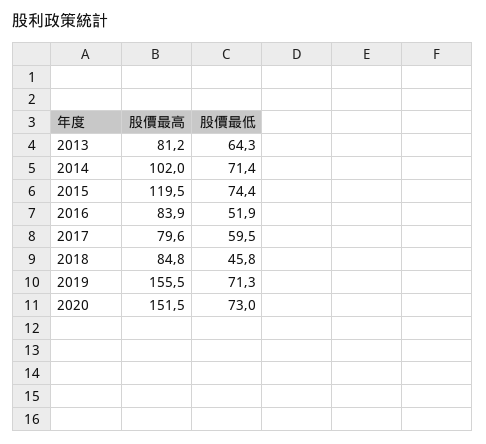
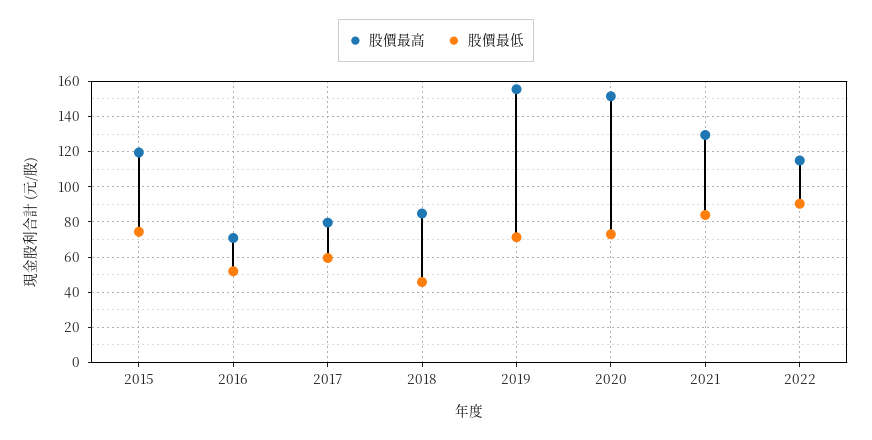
股價最高, 2013: 81.2 -> none
股價最低, 2013: 64.3 -> none
股價最高, 2014: 102 -> none
股價最低, 2014: 71.4 -> none
股價最高, 2016: 83.9 -> 70
股價最高, 2021: none -> 130
股價最低, 2021: none -> 85
股價最高, 2022: none -> 115
股價最低, 2022: none -> 90

